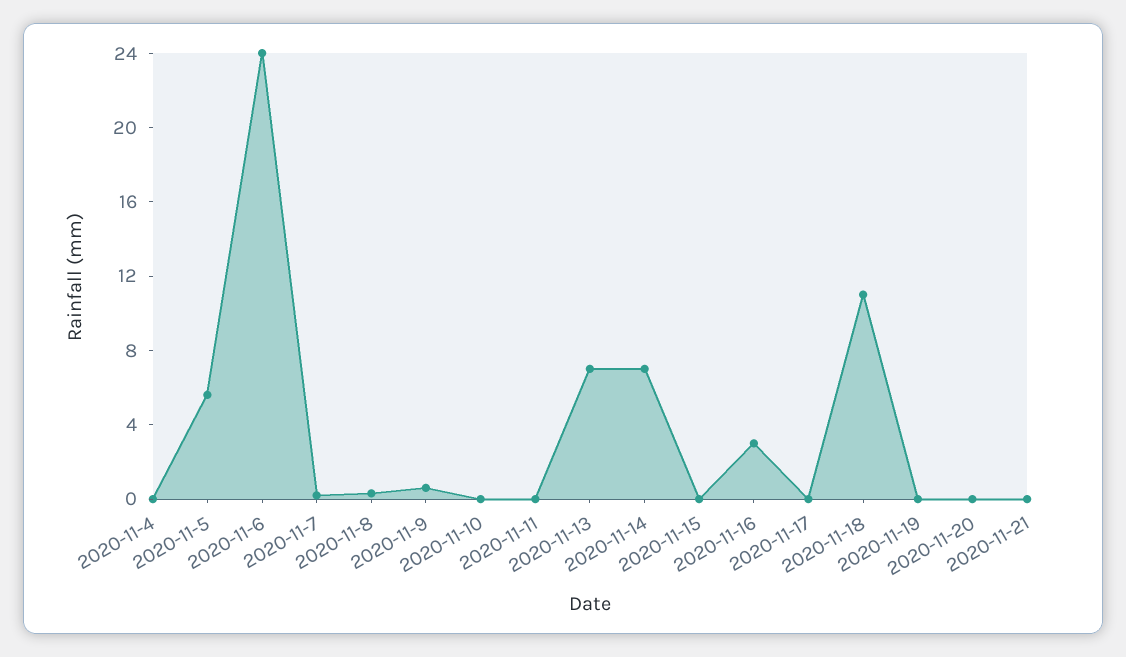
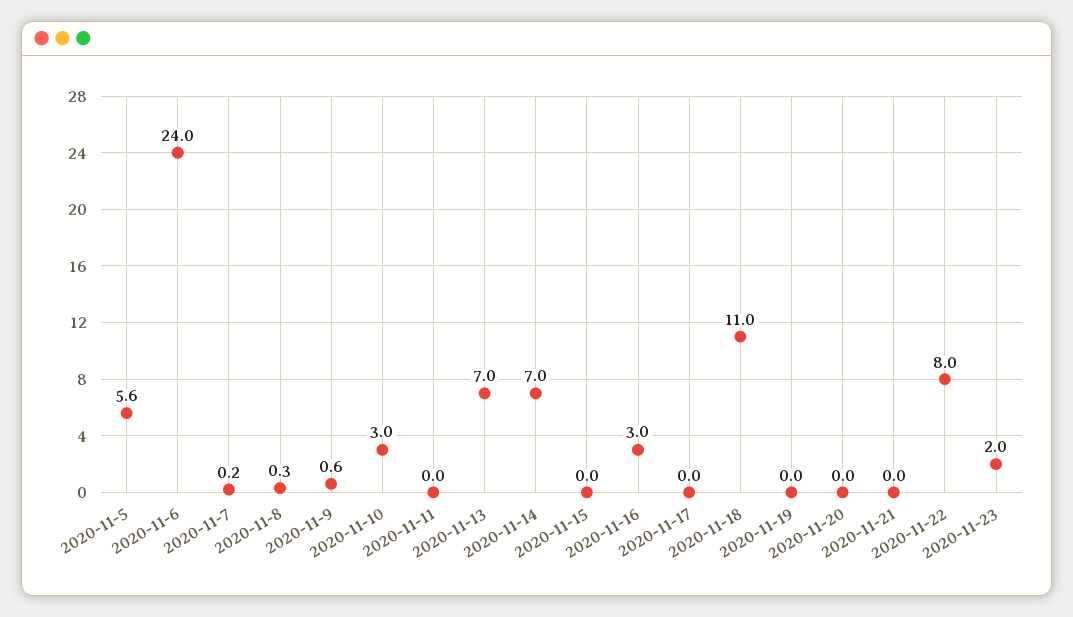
2020-11-4: 0 -> none
2020-11-10: 0 -> 3
2020-11-22: none -> 8
2020-11-23: none -> 2

